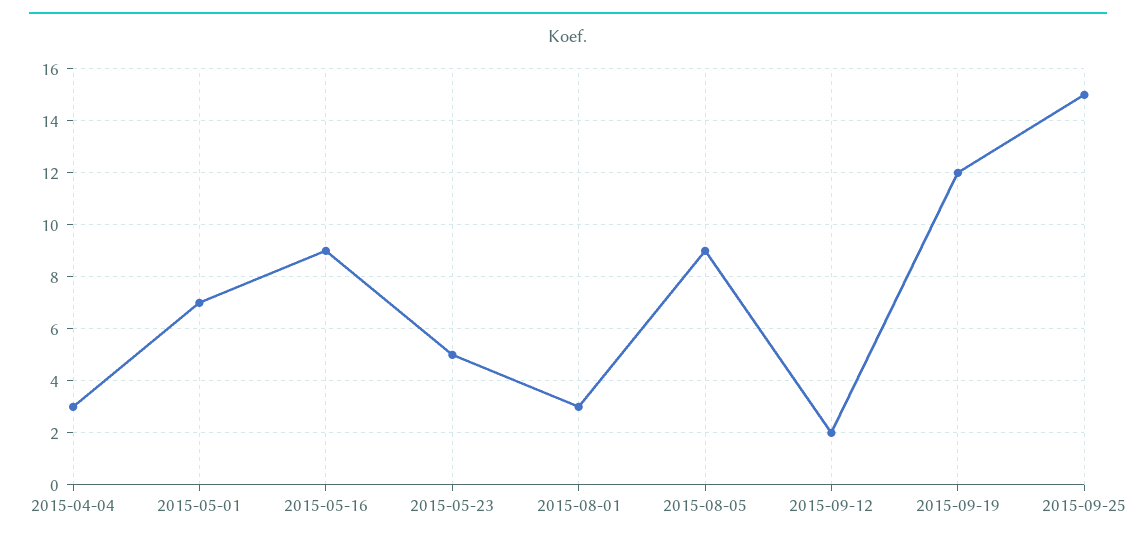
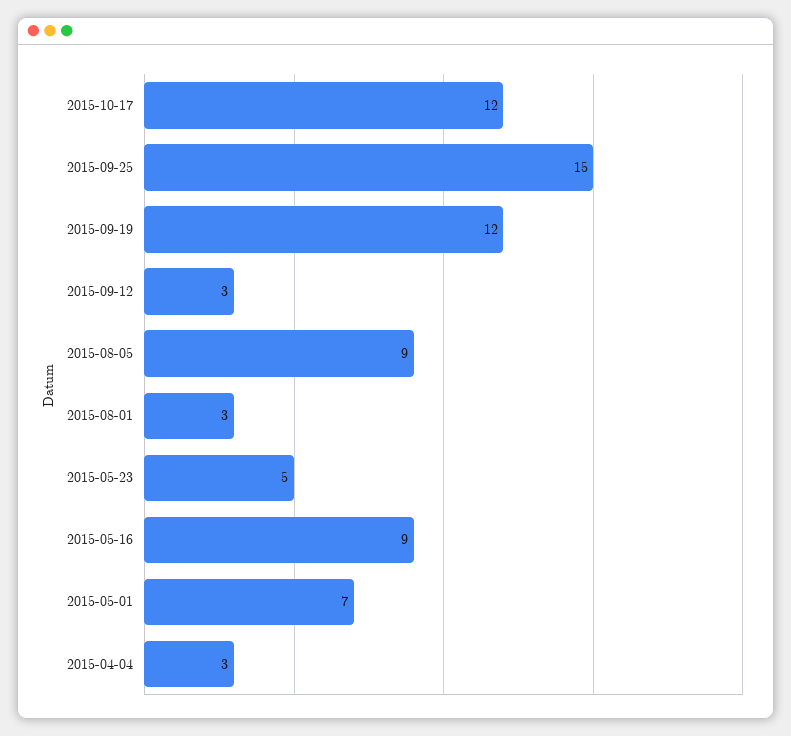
2015-09-12: 2 -> 3
2015-10-17: none -> 12

